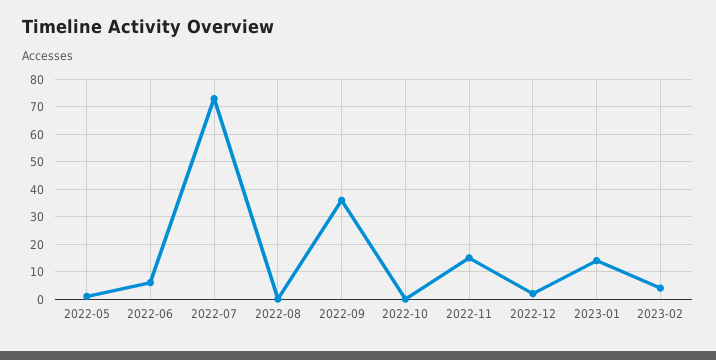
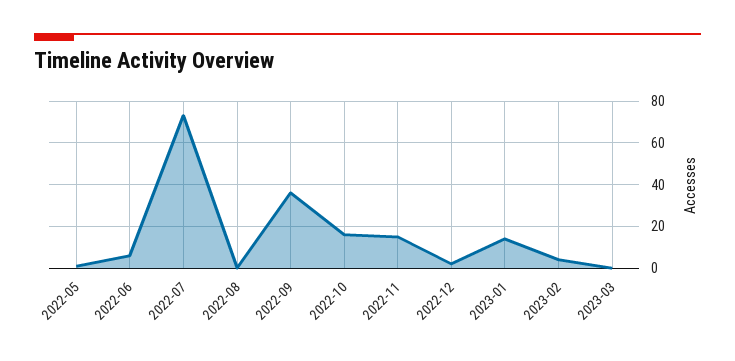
2022-10: 0 -> 15
2023-03: none -> 0

